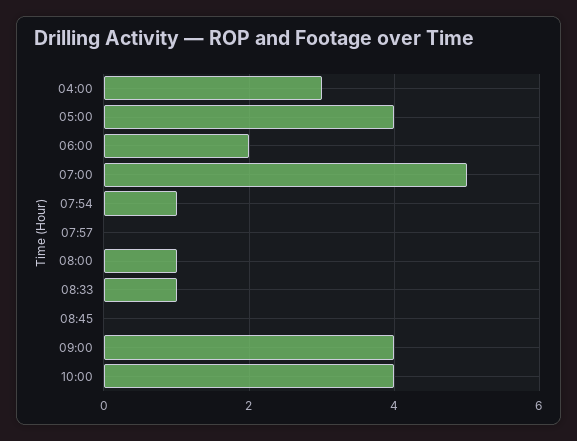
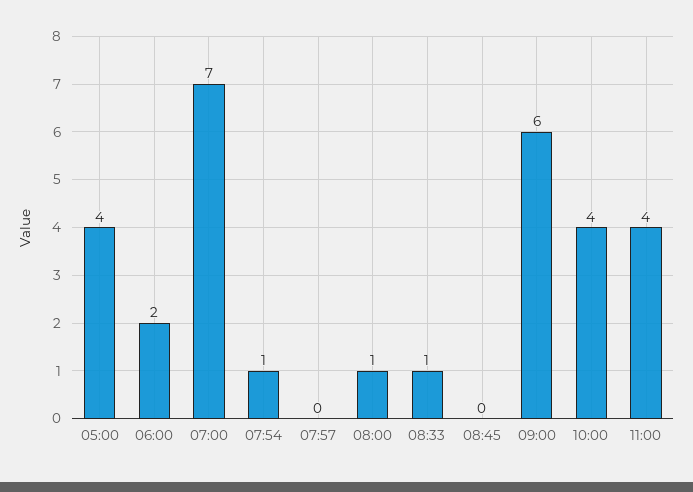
04:00: 3 -> none
07:00: 5 -> 7
09:00: 4 -> 6
11:00: none -> 4

